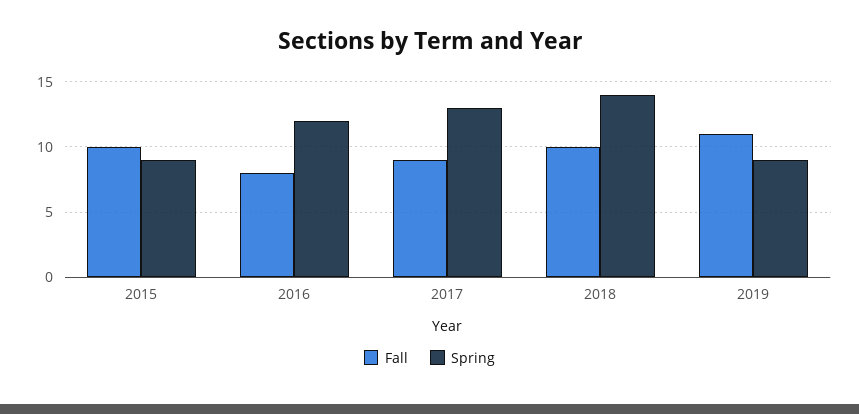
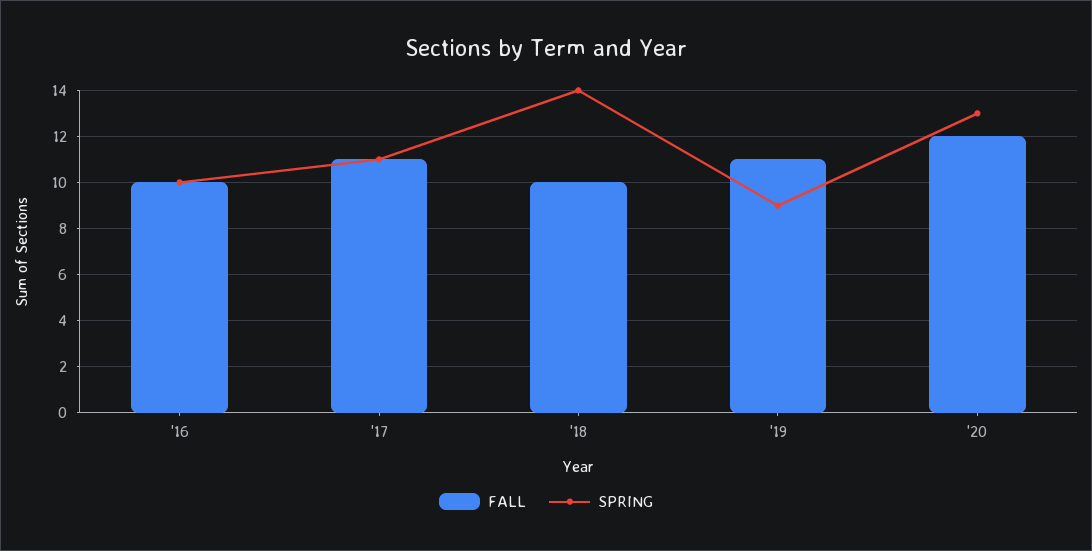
Fall, 2015: 10 -> none
Spring, 2015: 9 -> none
Fall, 2016: 8 -> 10
Spring, 2016: 12 -> 10
Fall, 2017: 9 -> 11
Spring, 2017: 13 -> 11
Fall, '20: none -> 12
Spring, '20: none -> 13

